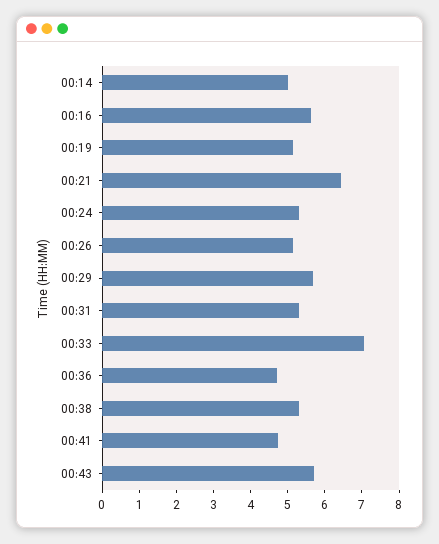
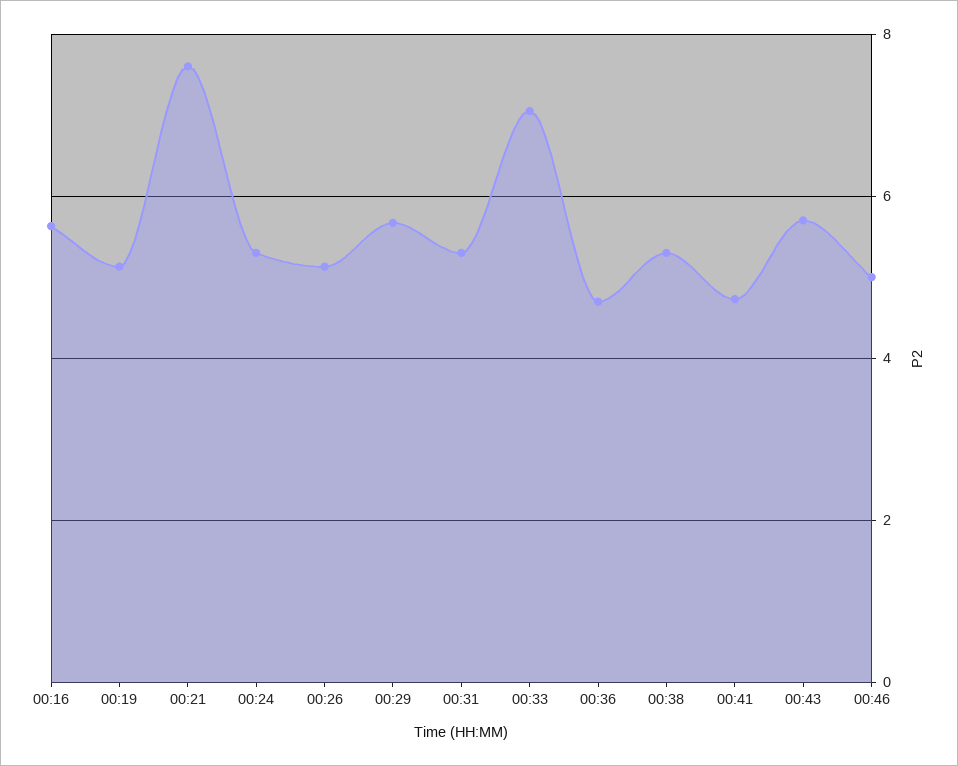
00:14: 5 -> none
00:21: 6.5 -> 7.6
00:46: none -> 5

